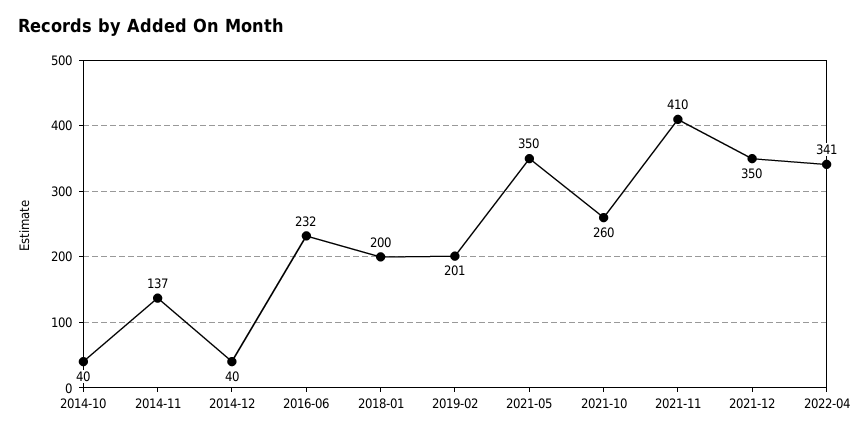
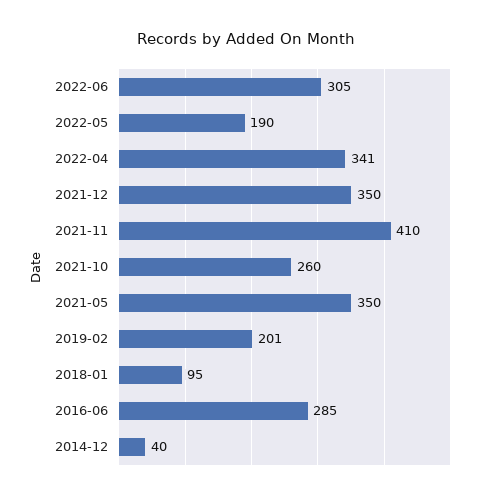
2014-10: 40 -> none
2014-11: 137 -> none
2016-06: 232 -> 285
2018-01: 200 -> 95
2022-06: none -> 305
2022-05: none -> 190

